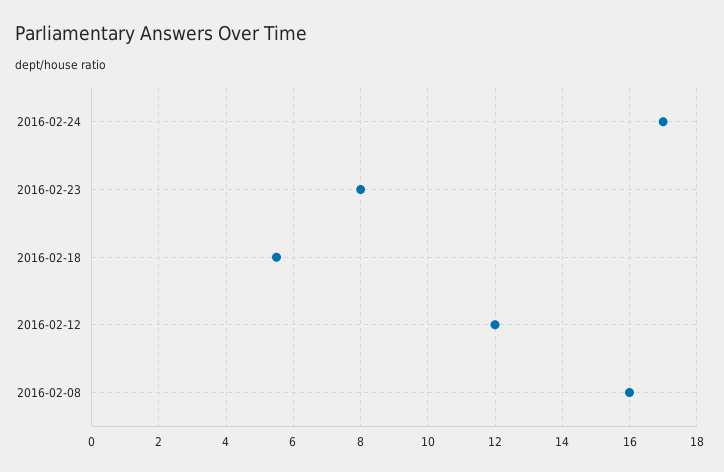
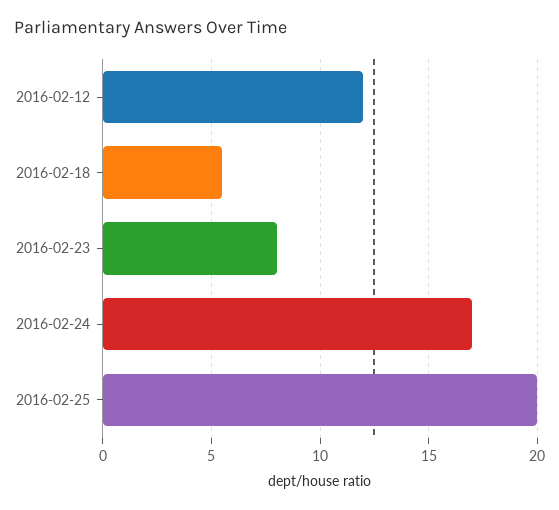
2016-02-08: 16 -> none
2016-02-25: none -> 20

